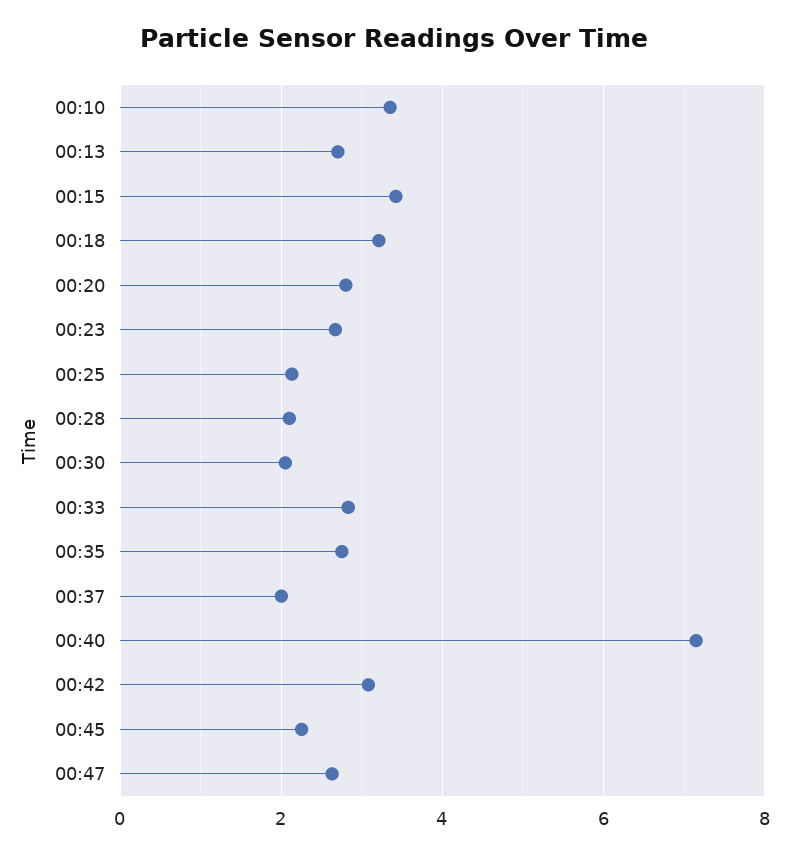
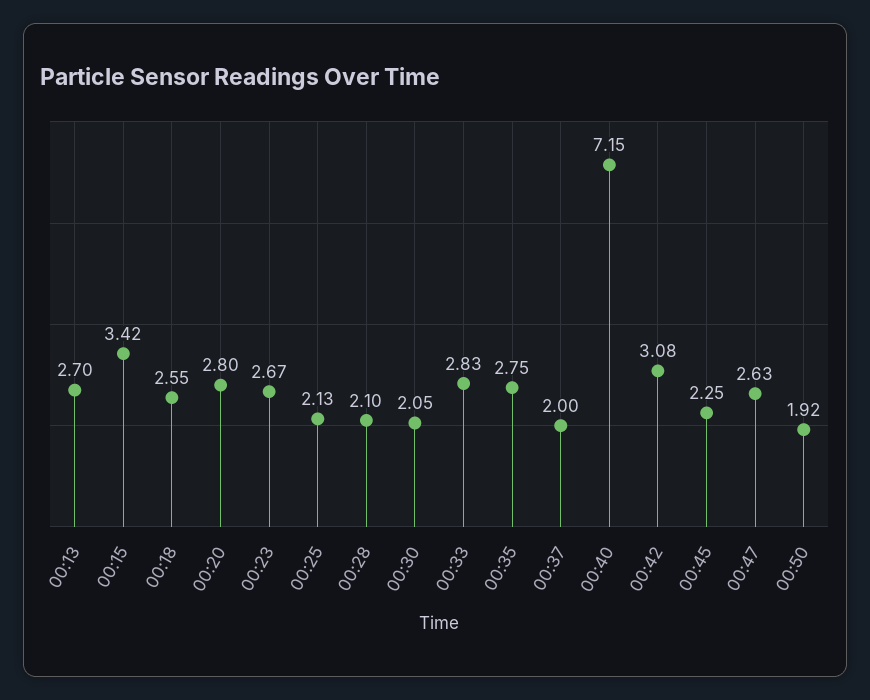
00:10: 3.4 -> none
00:18: 3.2 -> 2.55
00:50: none -> 1.92

